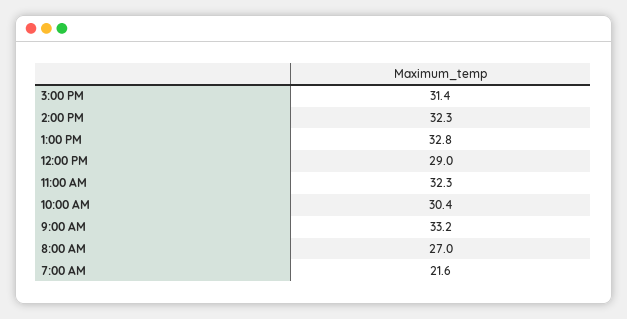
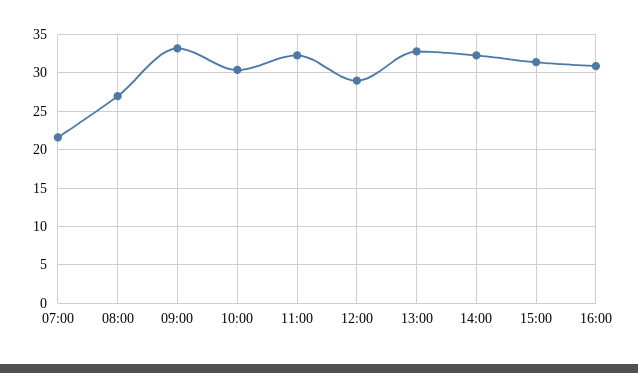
16:00: none -> 31

